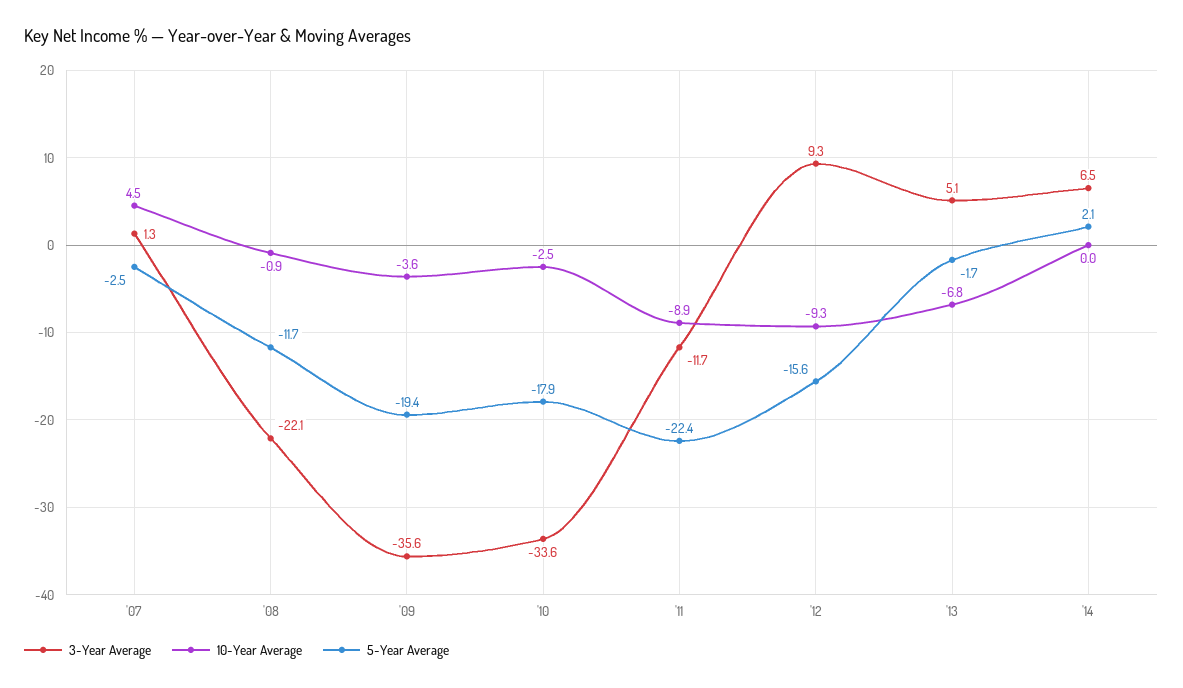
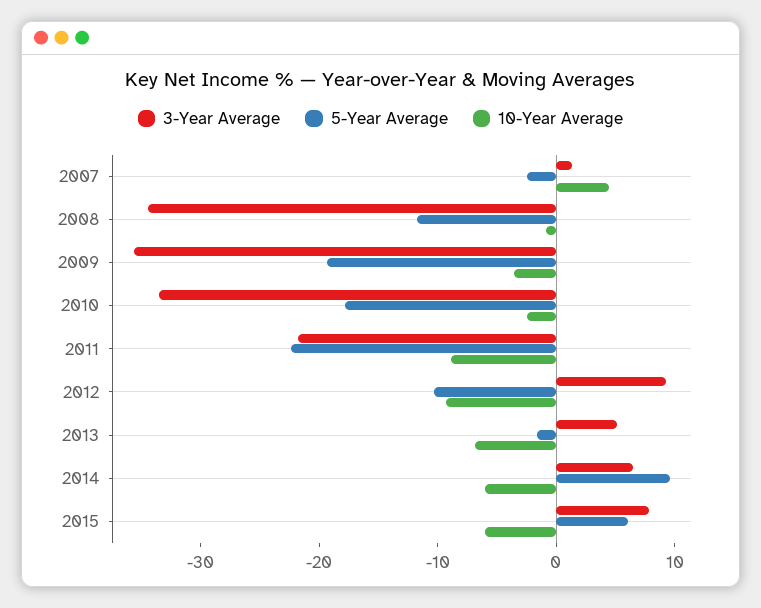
3-Year Average, '08: -22.1 -> -34
3-Year Average, '11: -11.7 -> -22
5-Year Average, '12: -15.6 -> -10
10-Year Average, '14: 0 -> -6
5-Year Average, '14: 2.1 -> 10
3-Year Average, 2015: none -> 8
5-Year Average, 2015: none -> 6
10-Year Average, 2015: none -> -6

